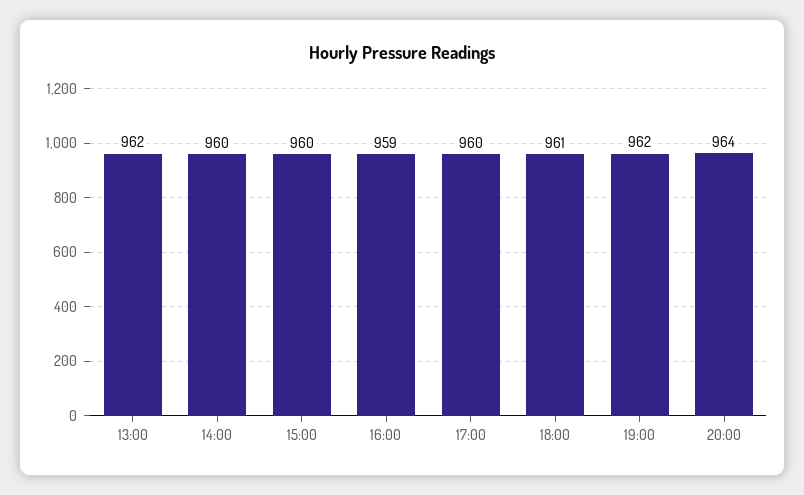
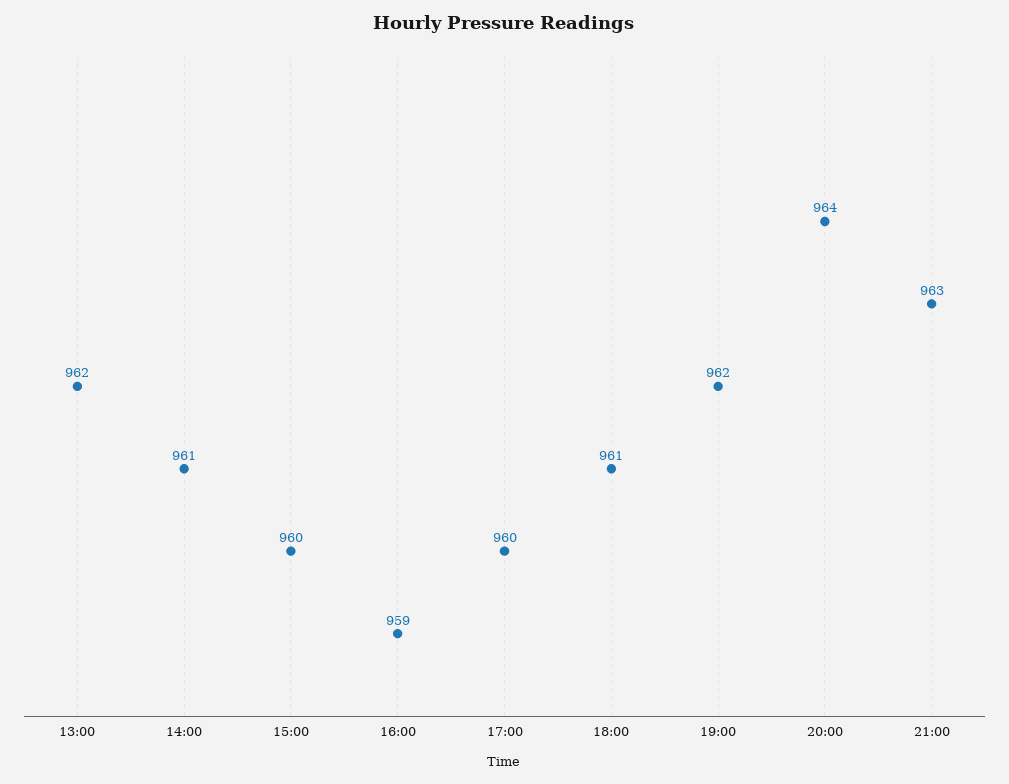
14:00: 960 -> 961
21:00: none -> 963

